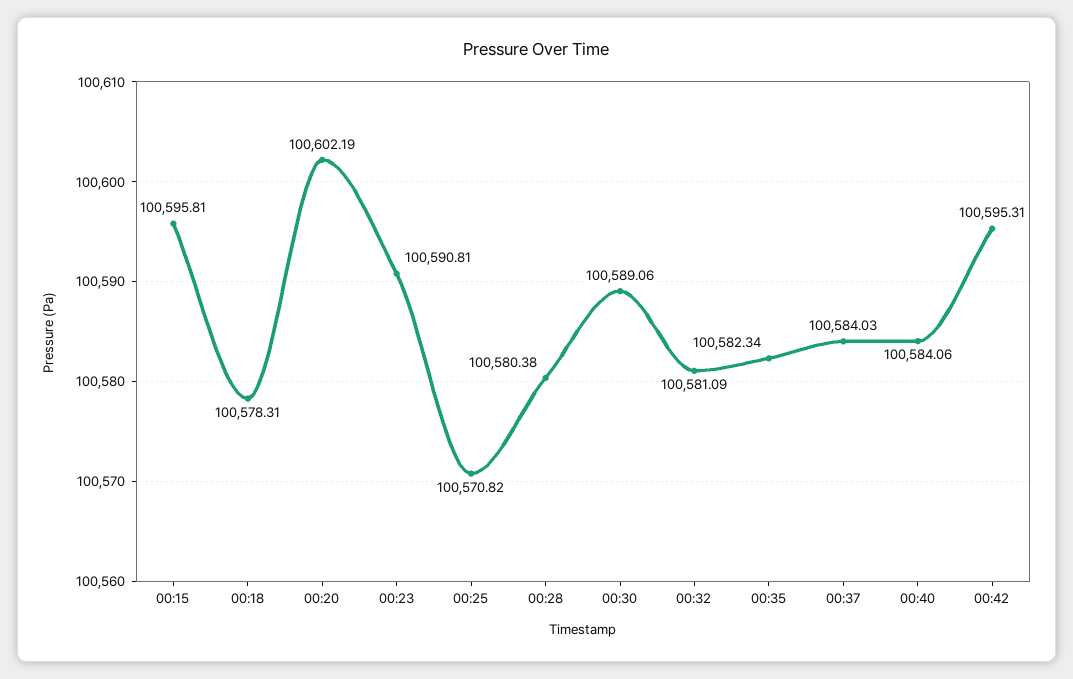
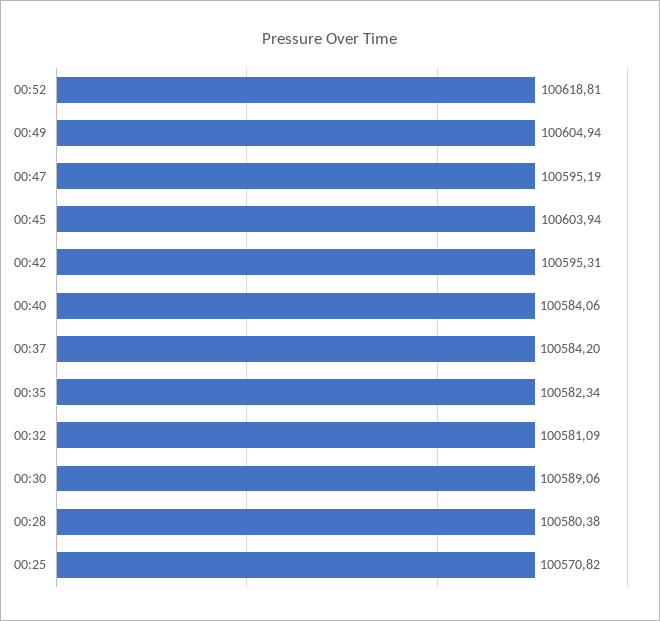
00:15: 100595.81 -> none
00:18: 100578.31 -> none
00:20: 100602.19 -> none
00:23: 100590.81 -> none
00:37: 100584.03 -> 100584.2
00:52: none -> 100618.81
00:49: none -> 100604.94
00:47: none -> 100595.19
00:45: none -> 100603.94

